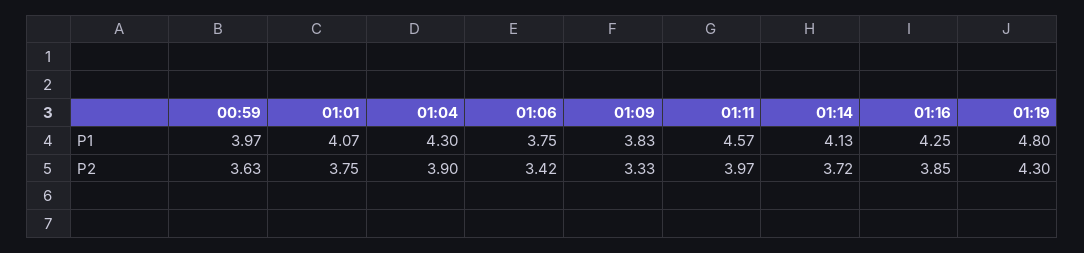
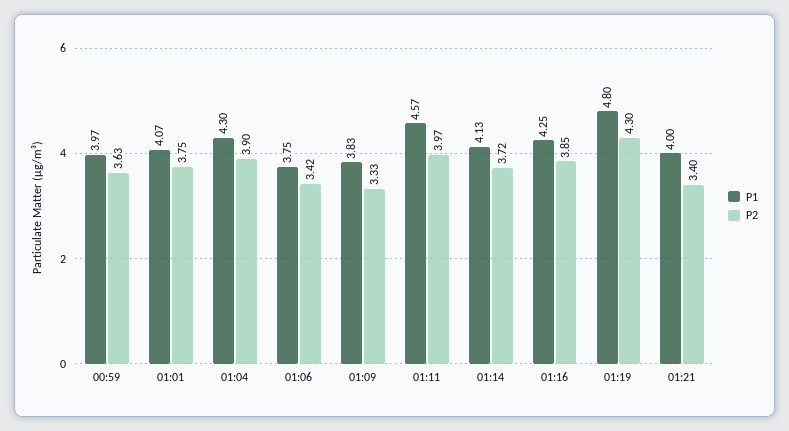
P1, 01:21: none -> 4
P2, 01:21: none -> 3.4

